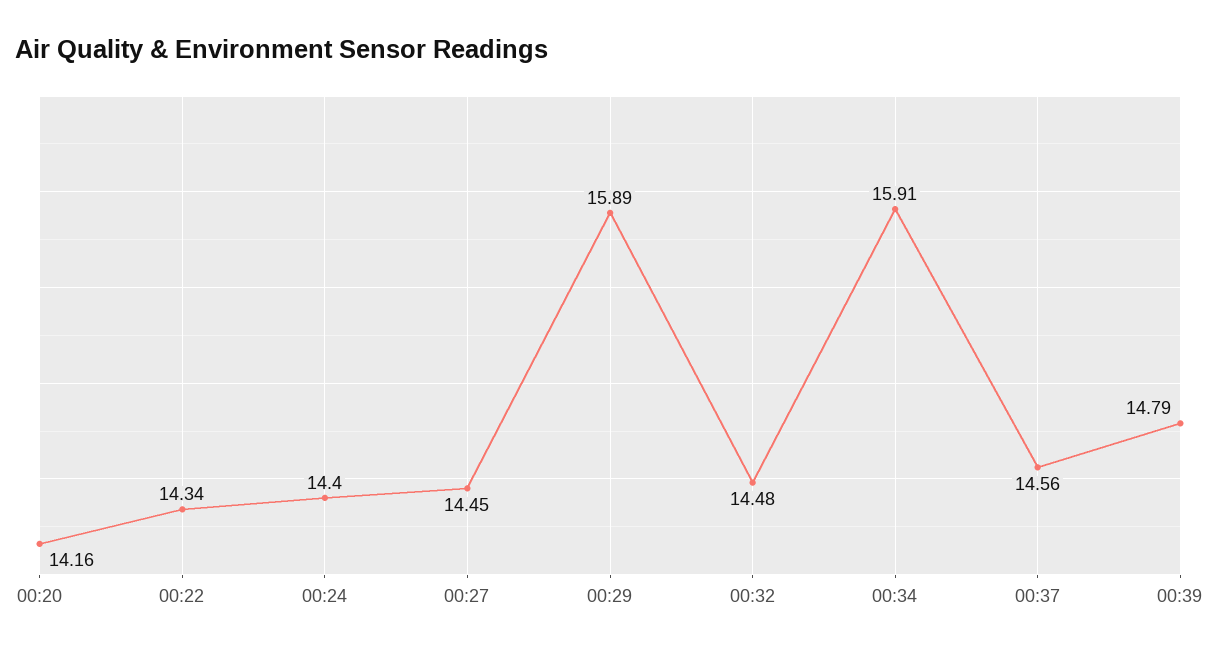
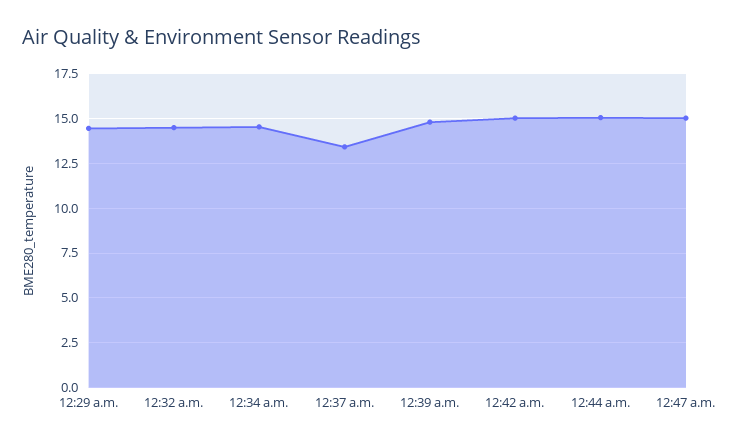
00:20: 14.16 -> none
00:22: 14.34 -> none
00:24: 14.4 -> none
00:27: 14.45 -> none
00:29: 15.89 -> 14.5
00:34: 15.91 -> 14.5
00:37: 14.56 -> 13.5
12:42 a.m.: none -> 15
12:44 a.m.: none -> 15
12:47 a.m.: none -> 15

